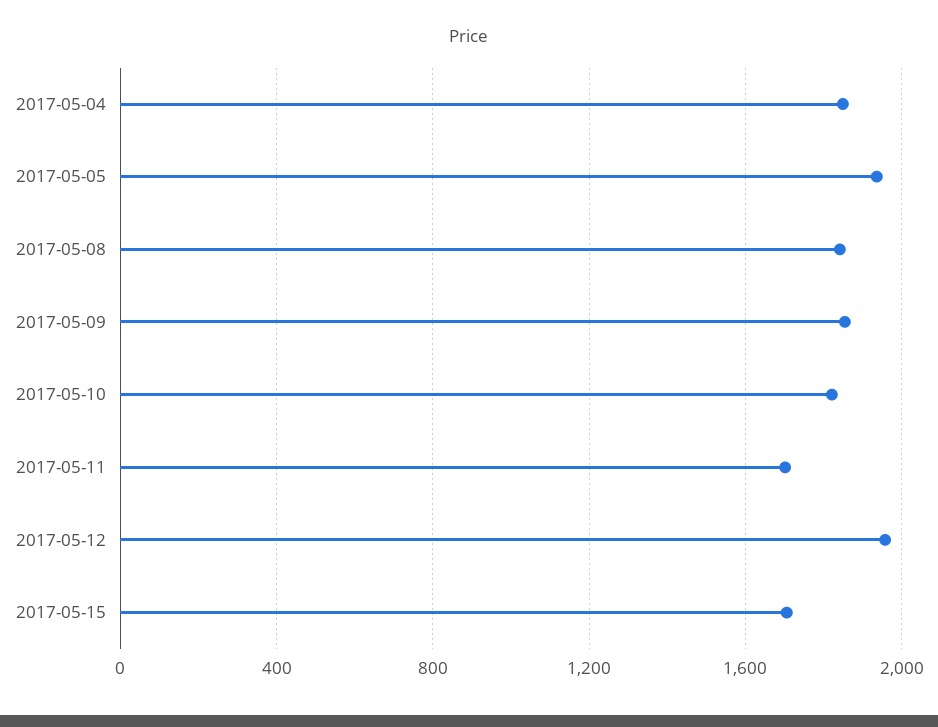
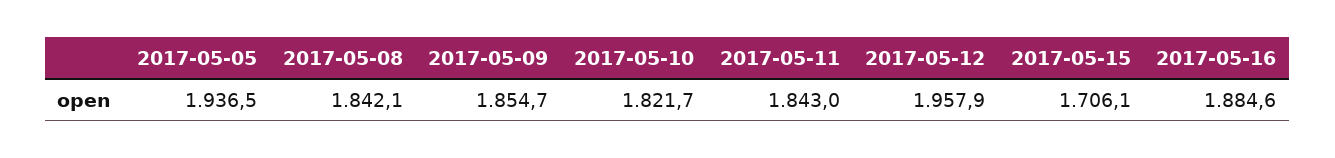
2017-05-04: 1850 -> none
2017-05-11: 1700 -> 1843
2017-05-16: none -> 1884.6

